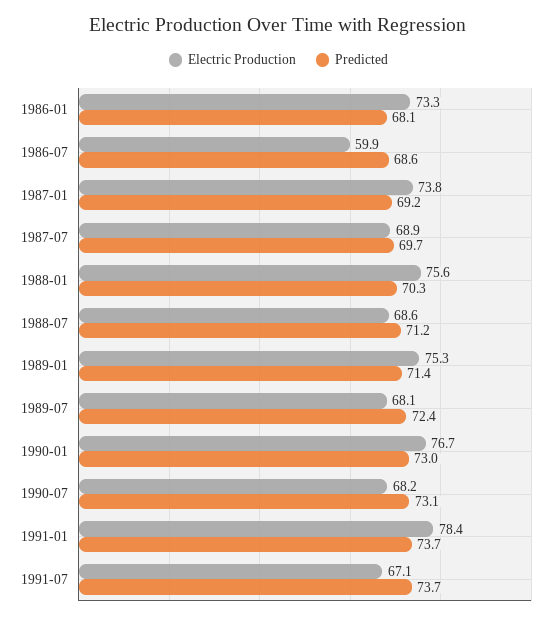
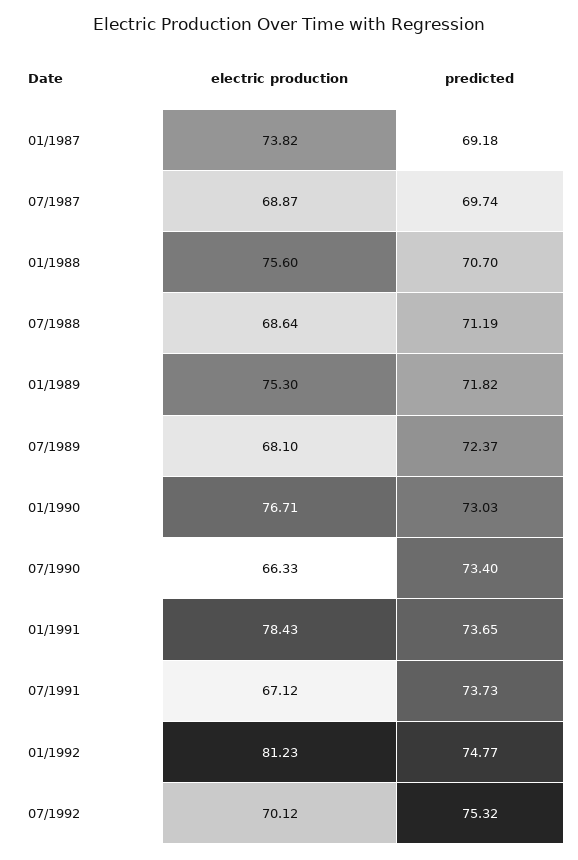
Electric Production, 1986-01: 73.3 -> none
Predicted, 1986-01: 68.1 -> none
Electric Production, 1986-07: 59.9 -> none
Predicted, 1986-07: 68.6 -> none
Predicted, 1988-01: 70.3 -> 70.7
Predicted, 1989-01: 71.4 -> 71.82
Electric Production, 1990-07: 68.2 -> 66.33
Predicted, 1990-07: 73.1 -> 73.4
Electric Production, 01/1992: none -> 81.23
Predicted, 01/1992: none -> 74.77
Electric Production, 07/1992: none -> 70.12
Predicted, 07/1992: none -> 75.32

